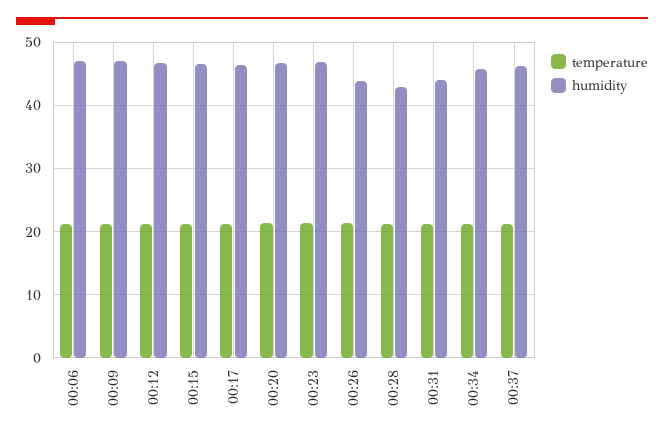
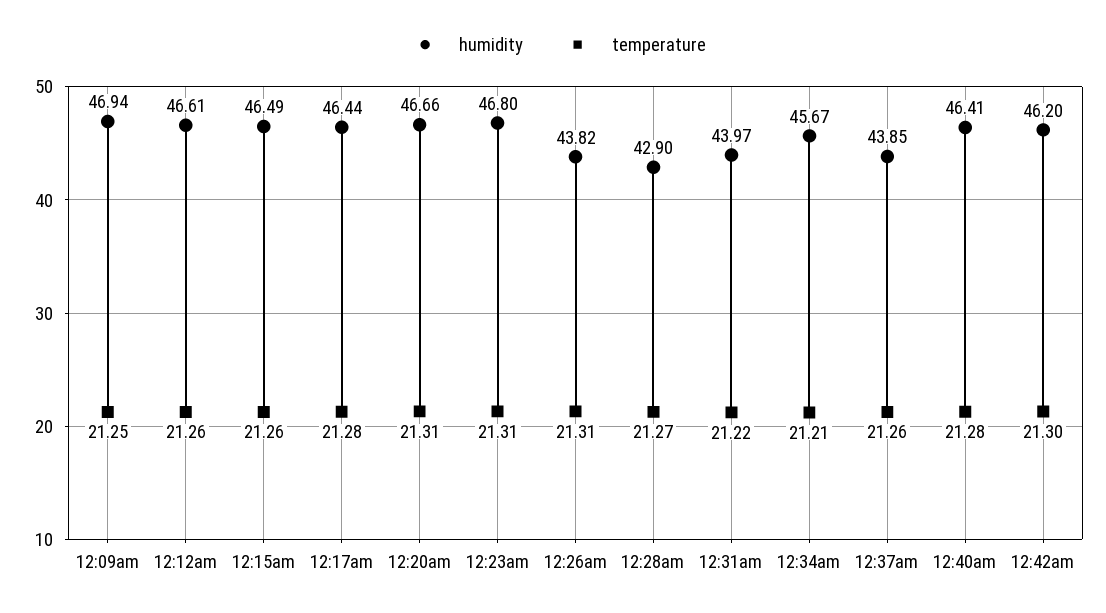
temperature, 00:06: 21 -> none
humidity, 00:06: 47 -> none
humidity, 00:37: 46 -> 43.85
humidity, 12:40am: none -> 46.41
temperature, 12:40am: none -> 21.28
humidity, 12:42am: none -> 46.2
temperature, 12:42am: none -> 21.3

